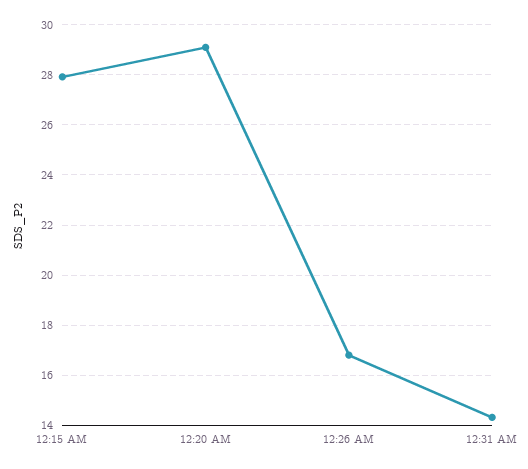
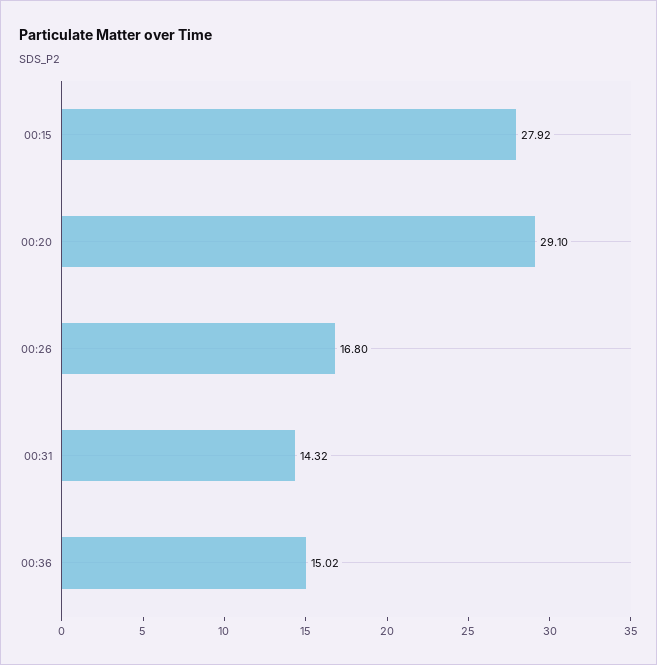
00:36: none -> 15.02

